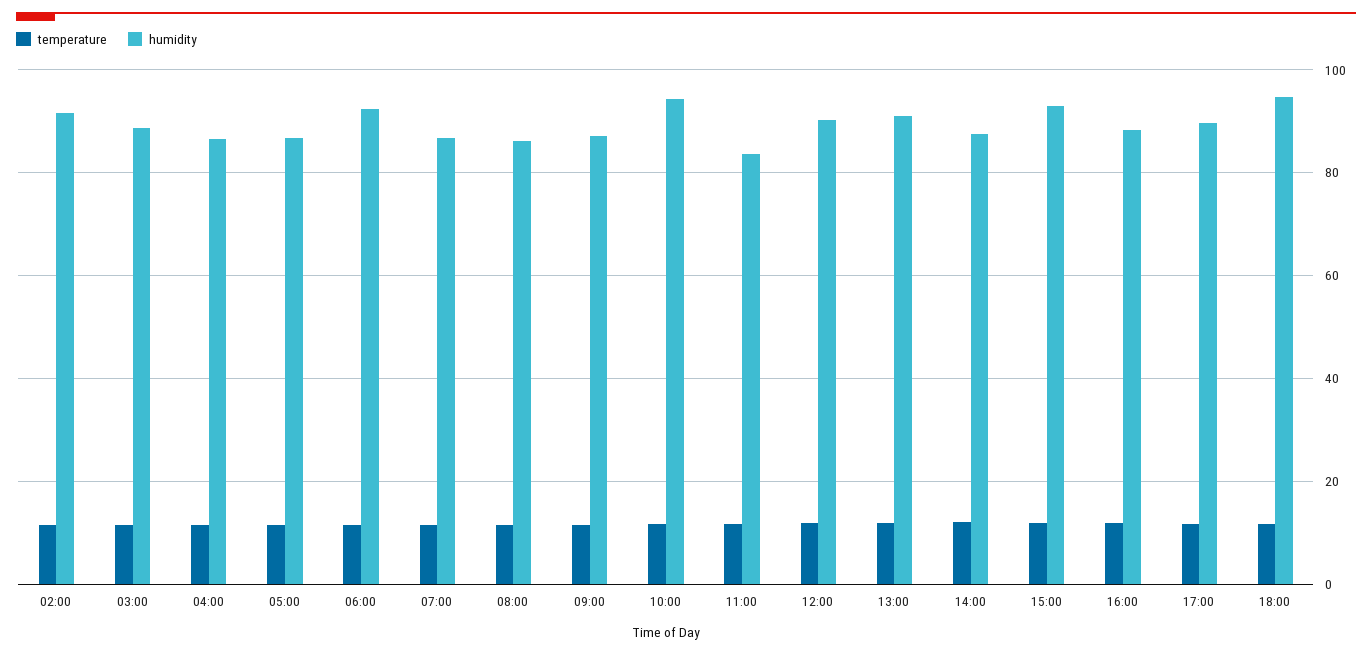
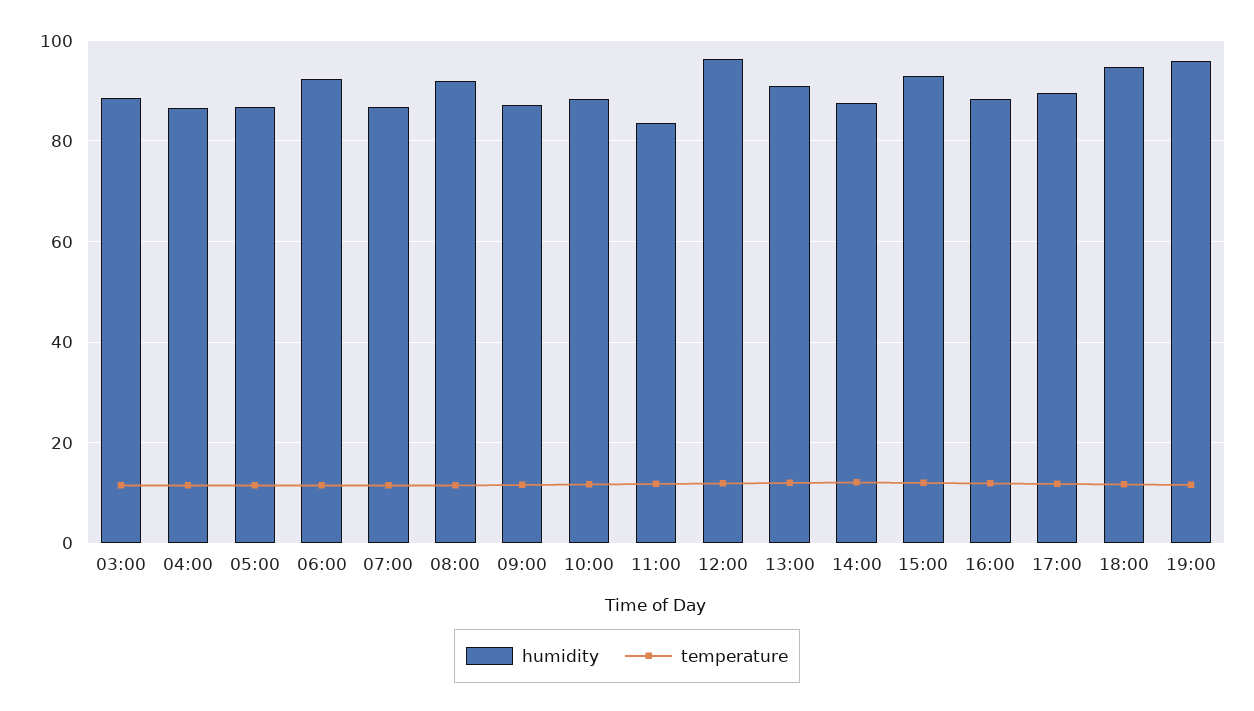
temperature, 02:00: 12 -> none
humidity, 02:00: 92 -> none
humidity, 08:00: 86 -> 92
humidity, 10:00: 94 -> 88
humidity, 12:00: 90 -> 96
humidity, 19:00: none -> 96
temperature, 19:00: none -> 12

